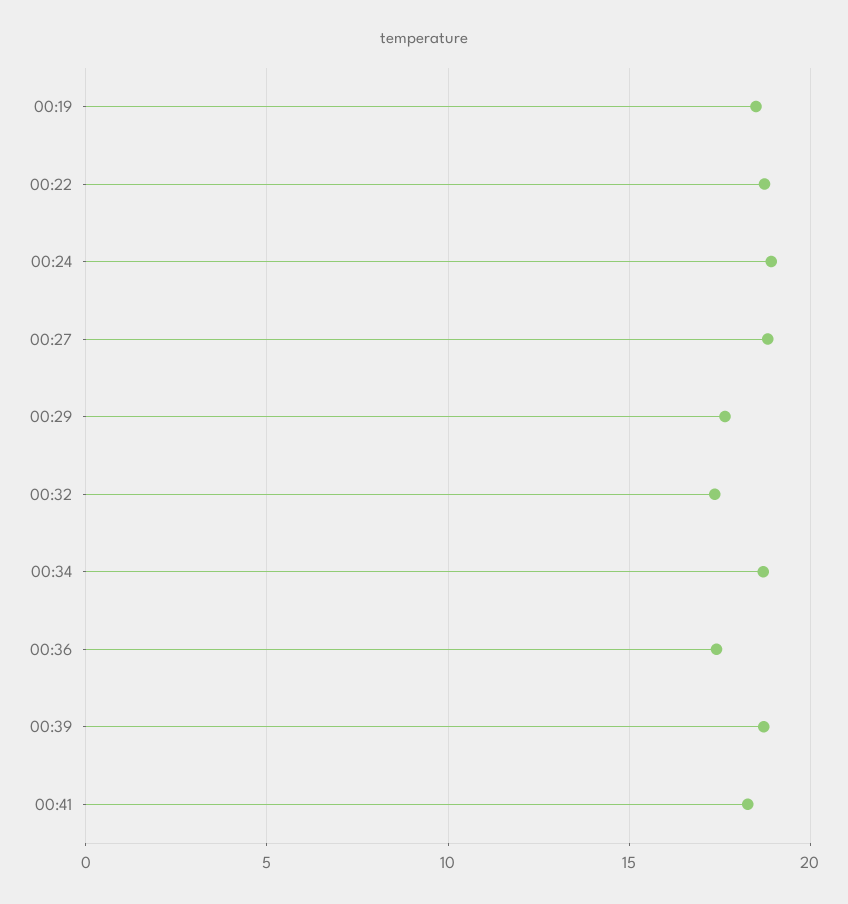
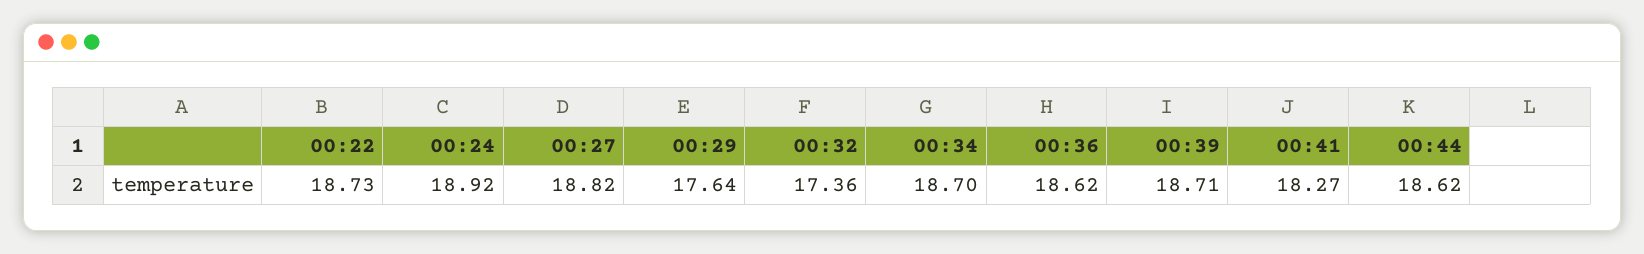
00:19: 18.5 -> none
00:36: 17.5 -> 18.62
00:44: none -> 18.62

